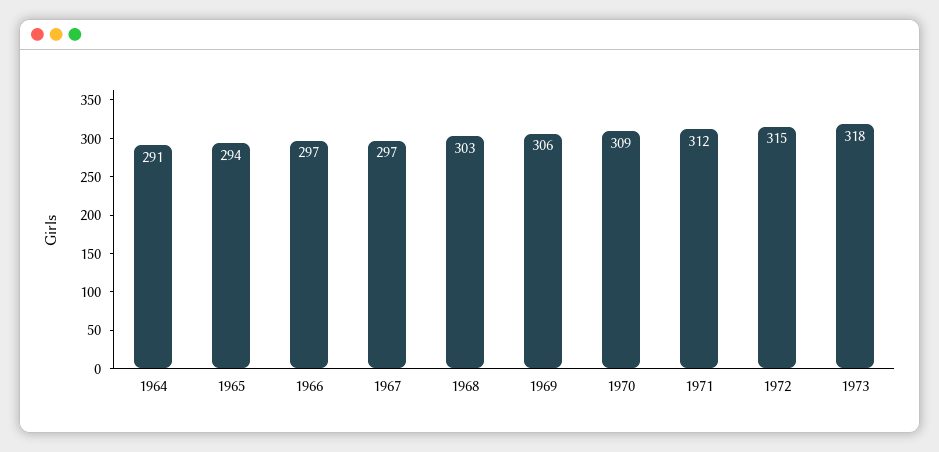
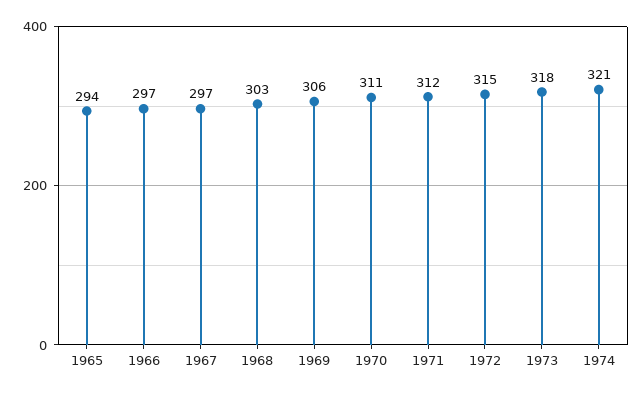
1964: 291 -> none
1970: 309 -> 311
1974: none -> 321

